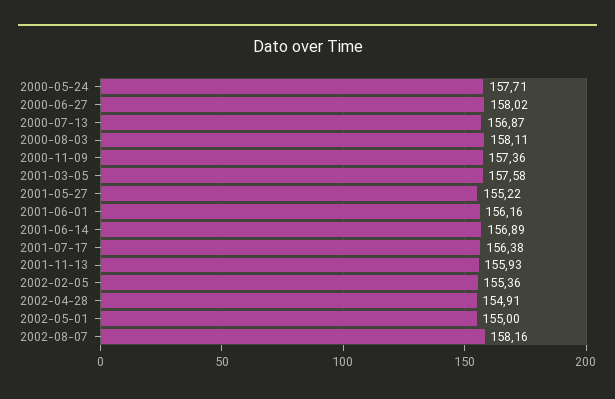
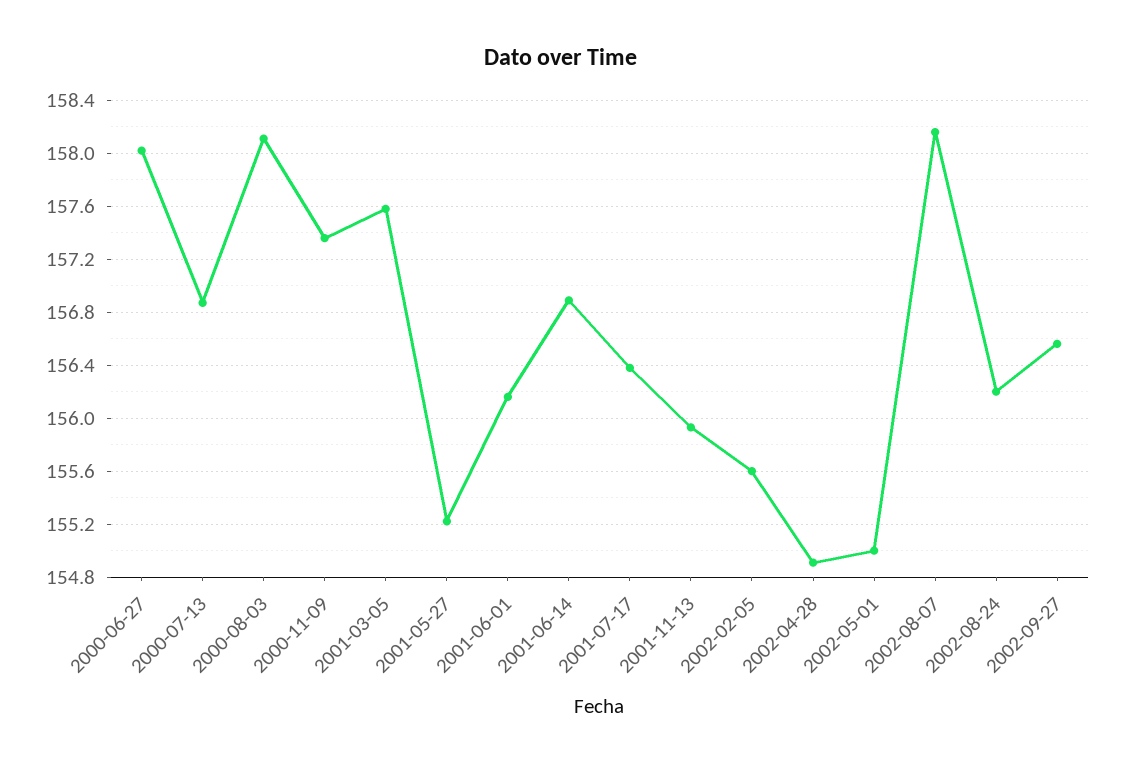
2000-05-24: 157.71 -> none
2002-02-05: 155.36 -> 155.6
2002-08-24: none -> 156.2
2002-09-27: none -> 156.55

